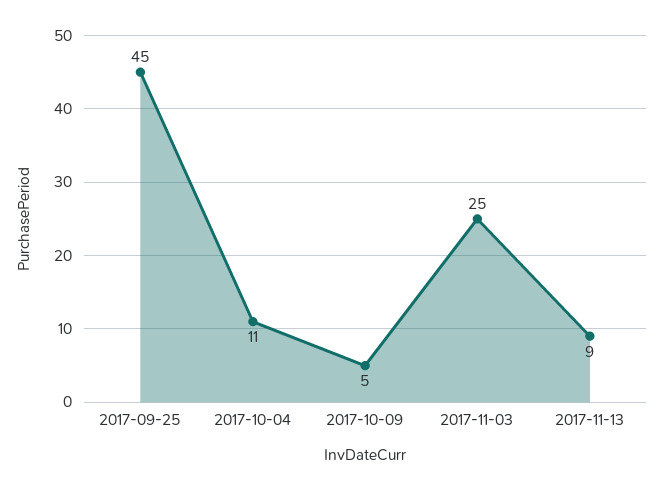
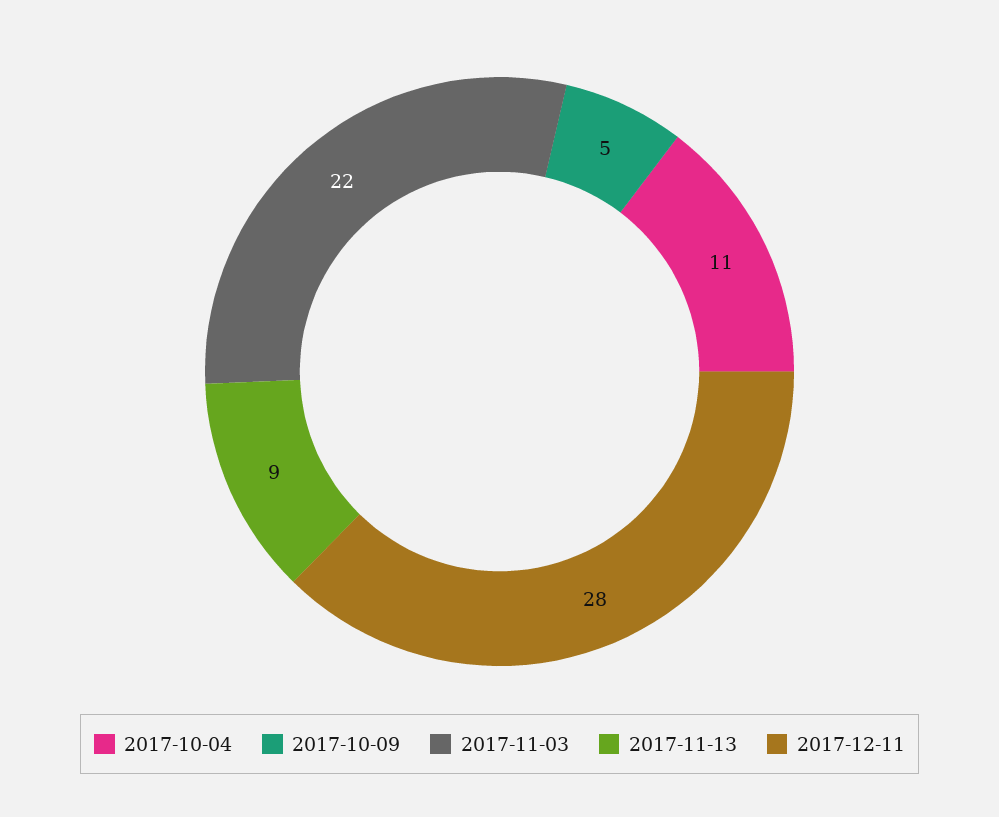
2017-09-25: 45 -> none
2017-11-03: 25 -> 22
2017-12-11: none -> 28

